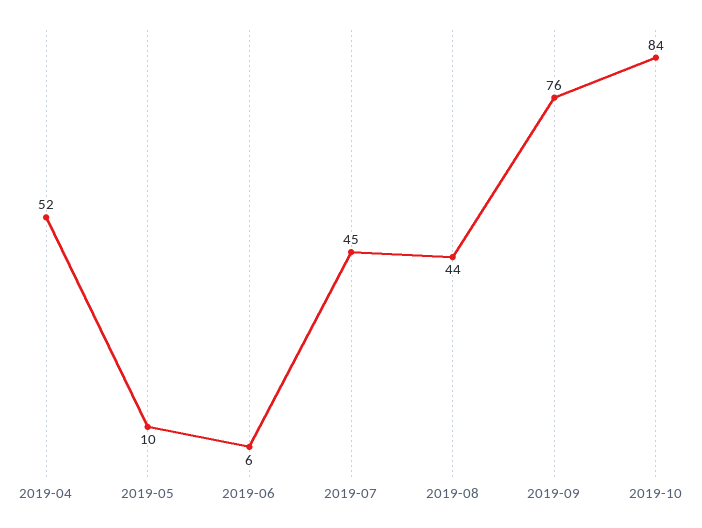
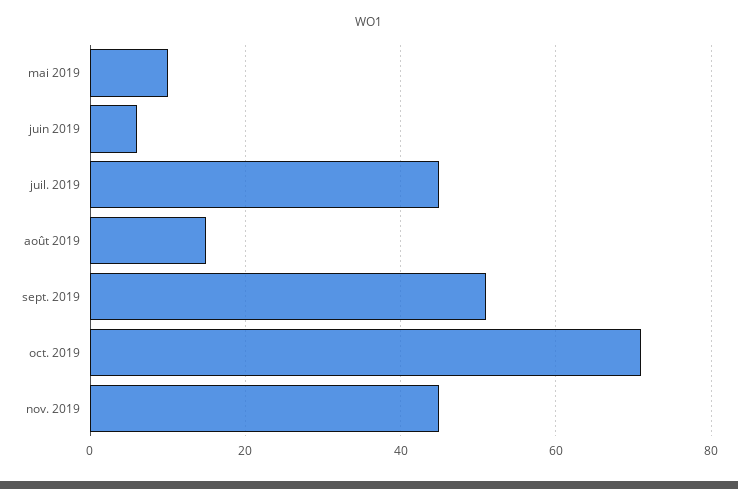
2019-04: 52 -> none
2019-08: 44 -> 15
2019-09: 76 -> 50
2019-10: 84 -> 70
nov. 2019: none -> 45

